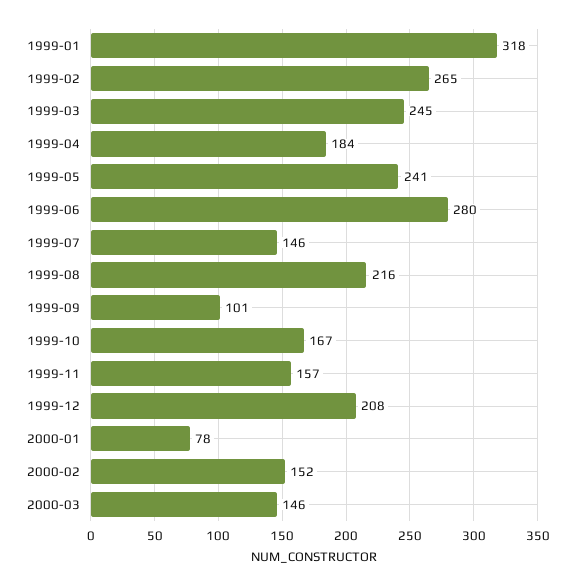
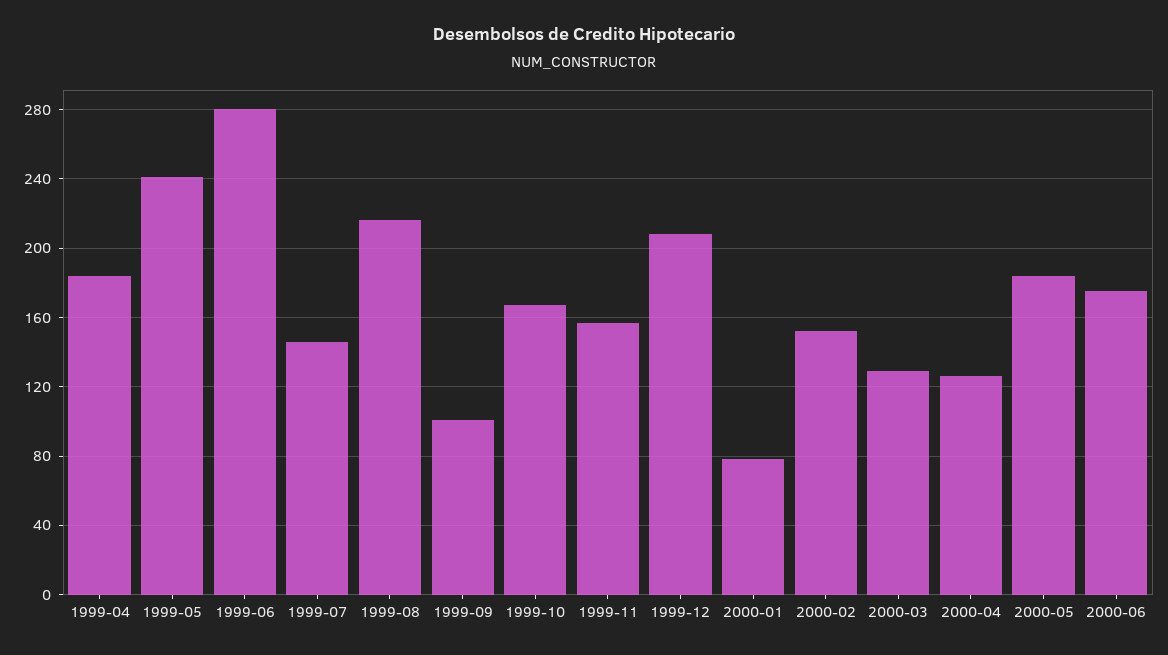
1999-01: 318 -> none
1999-02: 265 -> none
1999-03: 245 -> none
2000-03: 146 -> 130
2000-04: none -> 125
2000-05: none -> 185
2000-06: none -> 175

